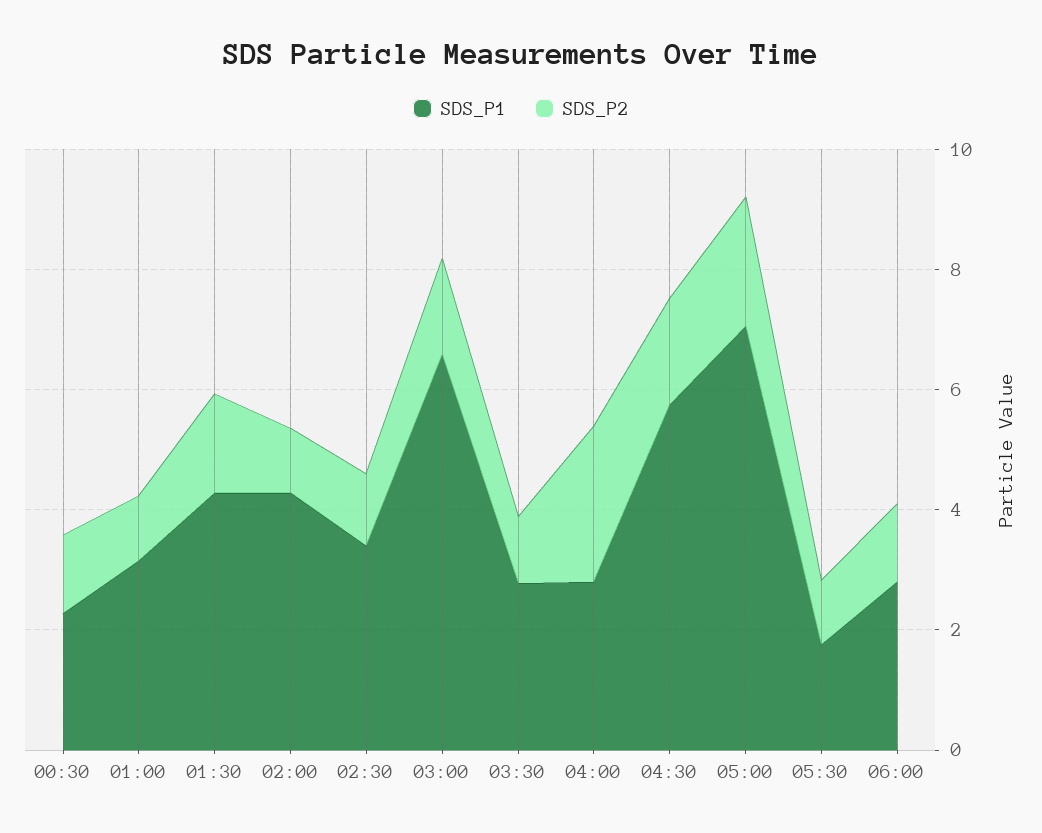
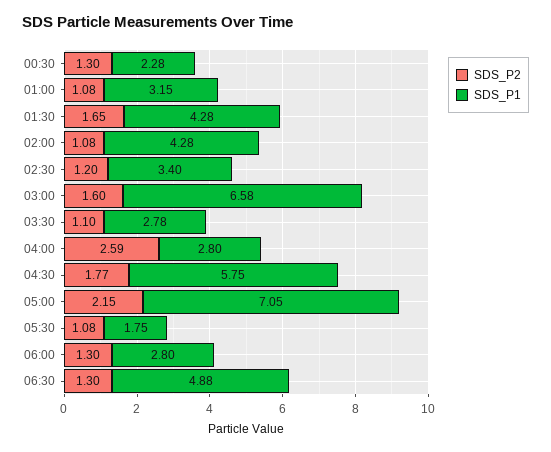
SDS_P2, 06:30: none -> 1.3
SDS_P1, 06:30: none -> 4.88

